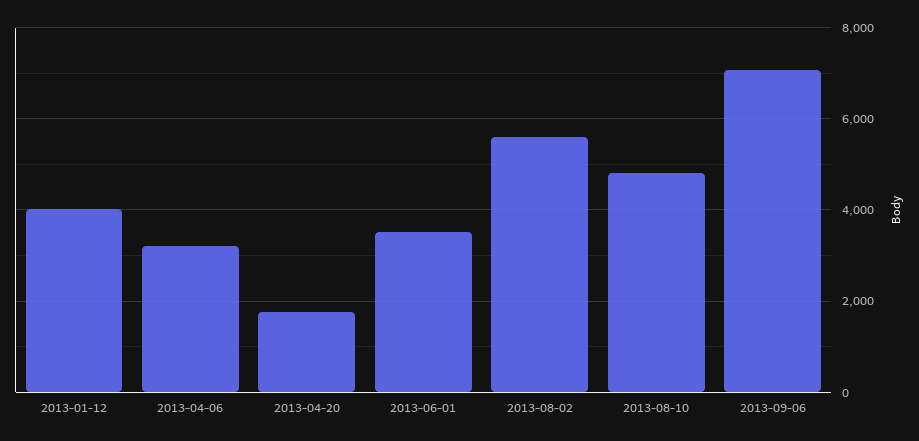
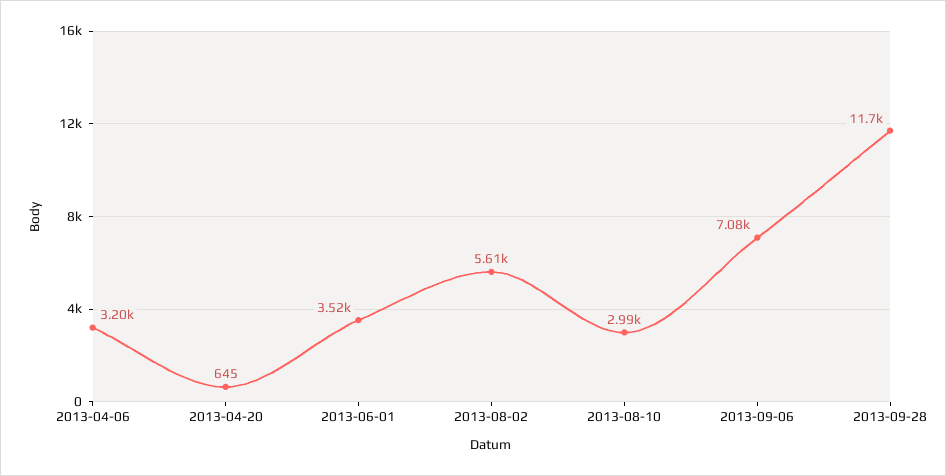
2013-01-12: 4000 -> none
2013-04-20: 1800 -> 645
2013-08-10: 4800 -> 2990
2013-09-28: none -> 11700

